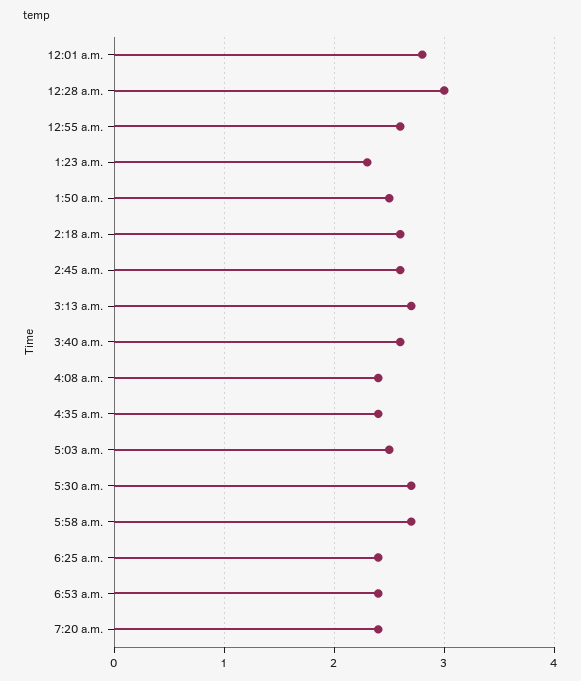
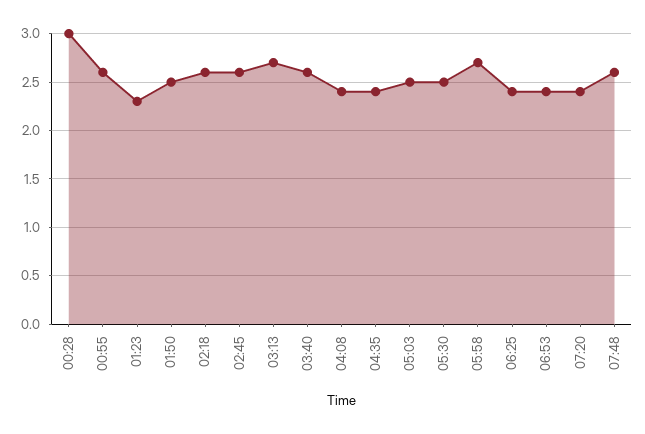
12:01 a.m.: 2.8 -> none
5:30 a.m.: 2.7 -> 2.5
07:48: none -> 2.6

